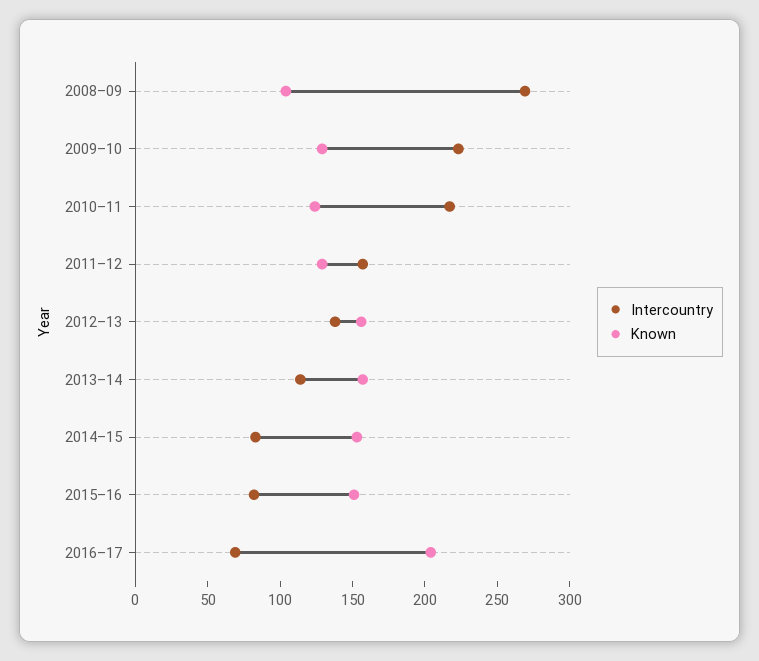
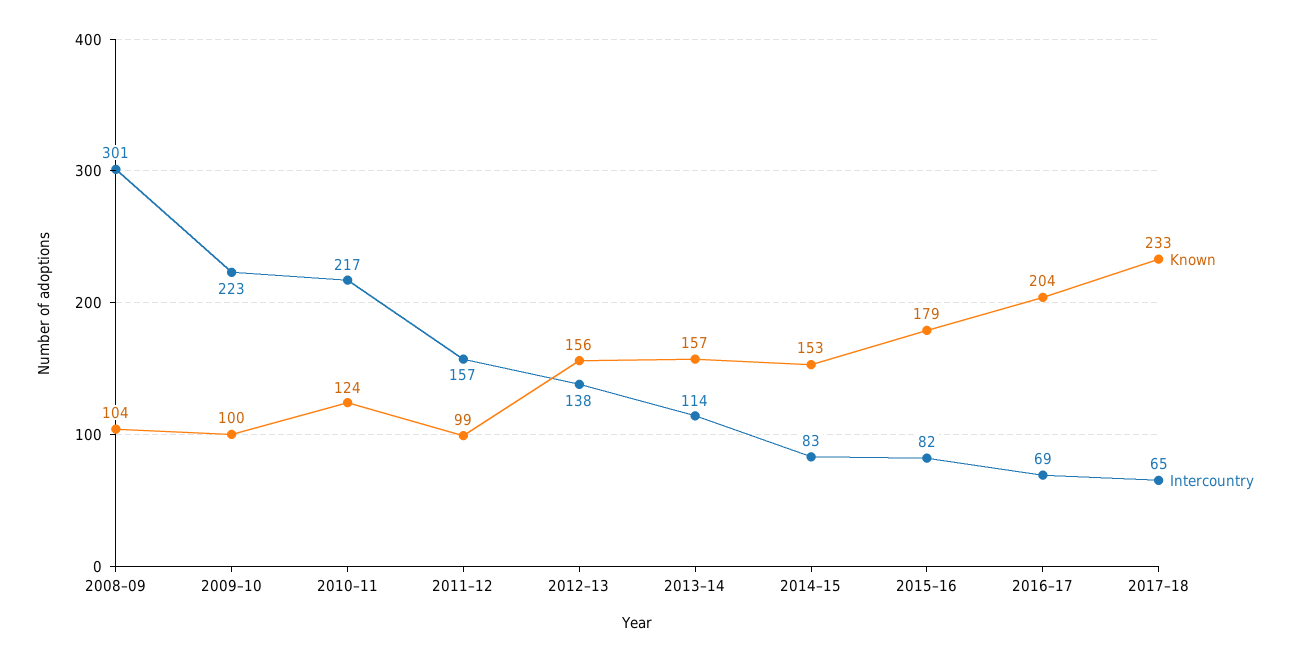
Intercountry, 2008–09: 270 -> 301
Known, 2009–10: 130 -> 100
Known, 2011–12: 130 -> 99
Known, 2015–16: 150 -> 179
Known, 2017–18: none -> 233
Intercountry, 2017–18: none -> 65

